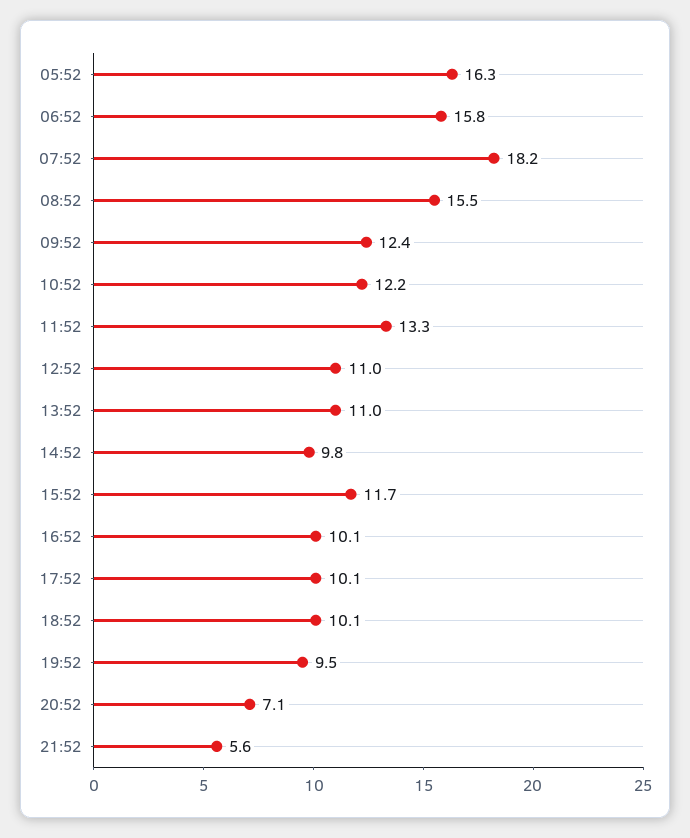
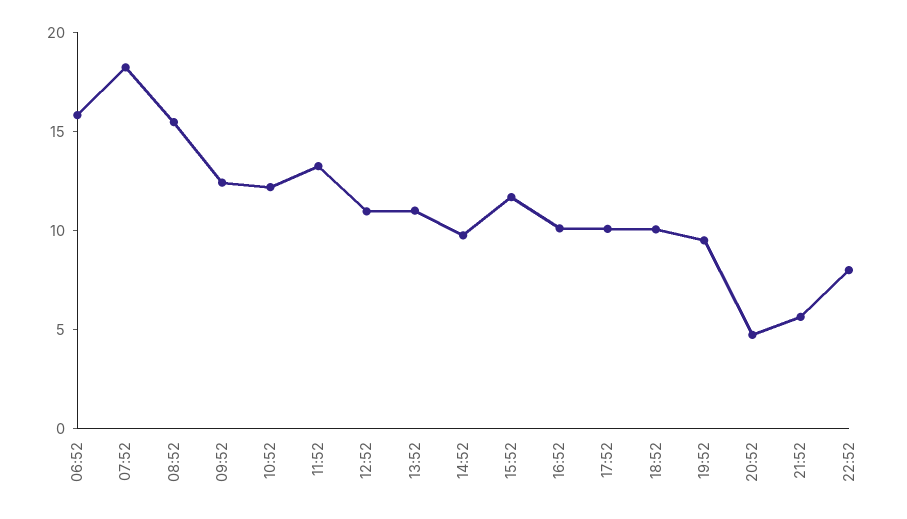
05:52: 16.3 -> none
20:52: 7.1 -> 5
22:52: none -> 8

